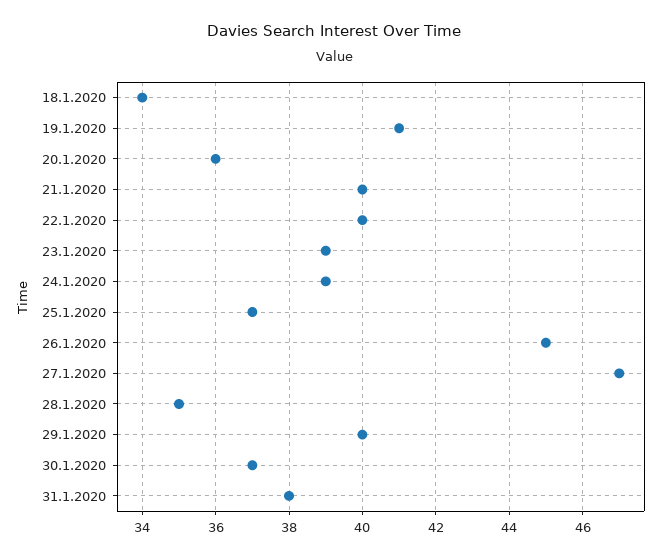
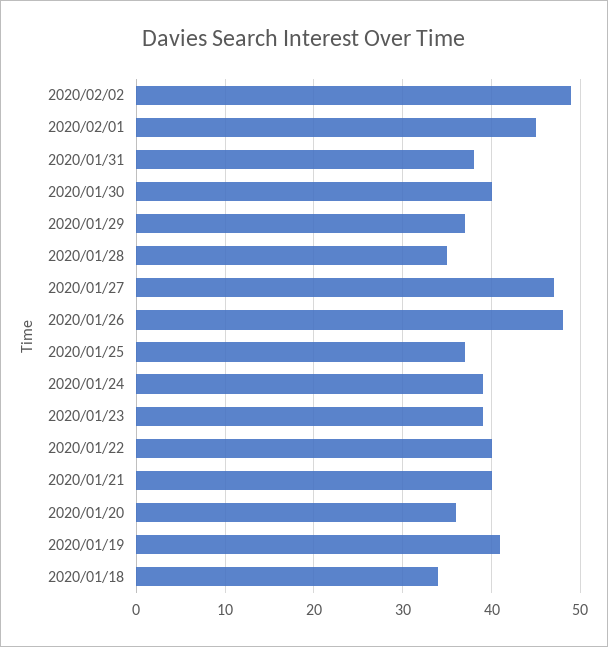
26.1.2020: 45 -> 48
29.1.2020: 40 -> 37
30.1.2020: 37 -> 40
2020/02/02: none -> 49
2020/02/01: none -> 45

